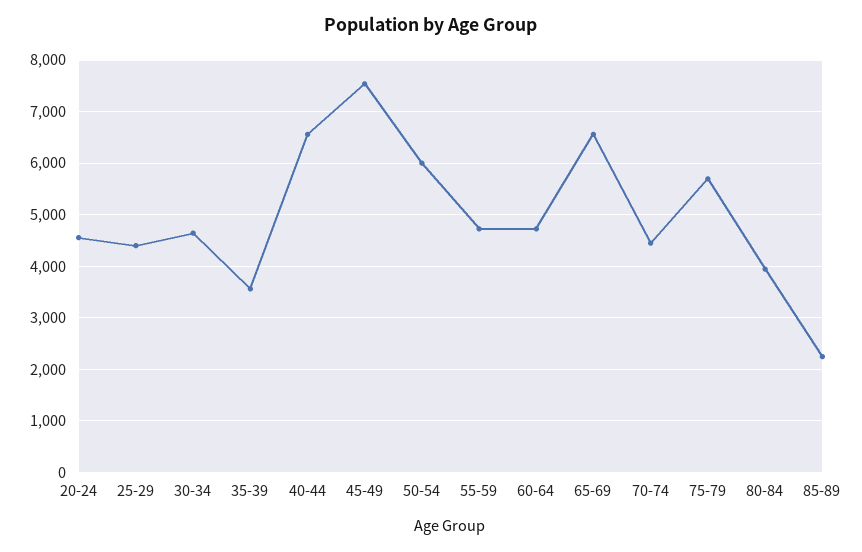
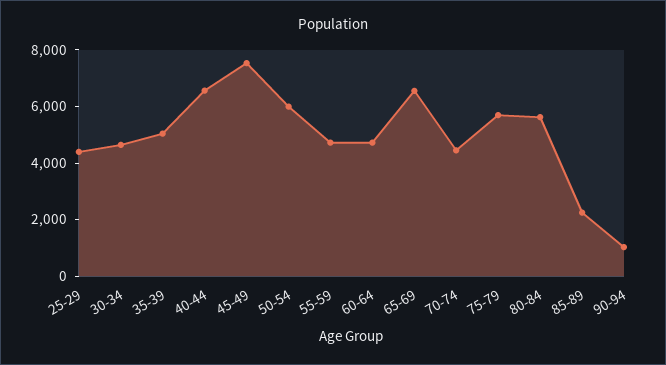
20-24: 4600 -> none
35-39: 3600 -> 5000
80-84: 4000 -> 5500
90-94: none -> 1000

